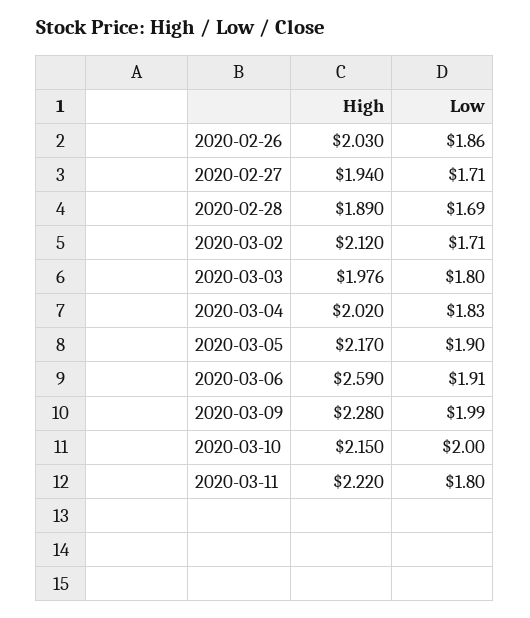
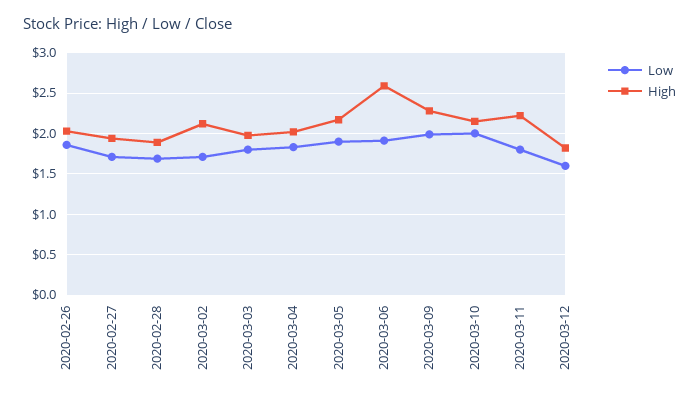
Low, 2020-03-12: none -> 1.6
High, 2020-03-12: none -> 1.8

